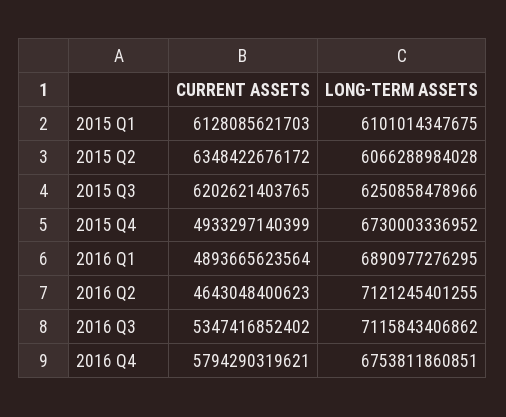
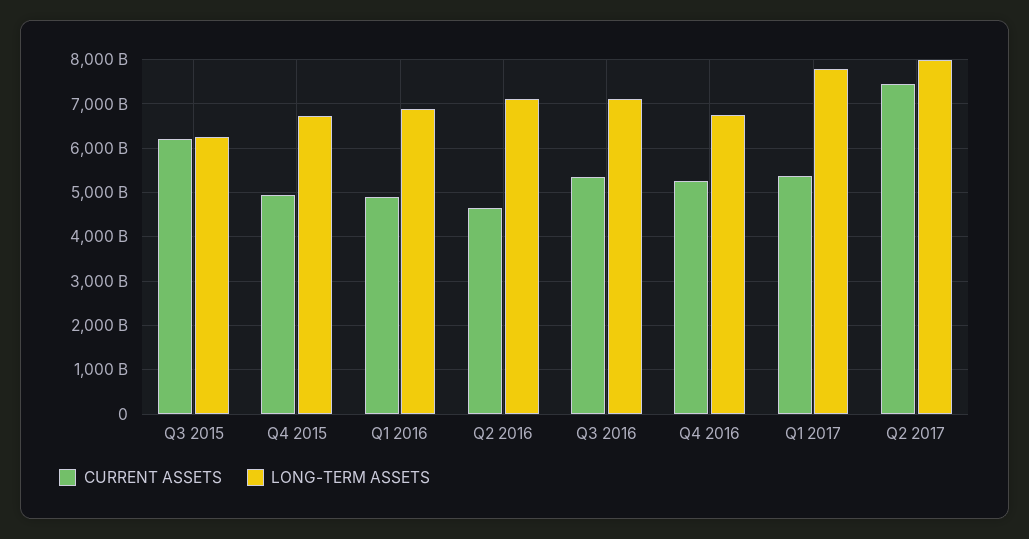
CURRENT ASSETS, 2015 Q1: 6128085621703 -> none
LONG-TERM ASSETS, 2015 Q1: 6101014347675 -> none
CURRENT ASSETS, 2015 Q2: 6348422676172 -> none
LONG-TERM ASSETS, 2015 Q2: 6066288984028 -> none
CURRENT ASSETS, 2016 Q4: 5794290319621 -> 5200000000000
CURRENT ASSETS, Q1 2017: none -> 5400000000000
LONG-TERM ASSETS, Q1 2017: none -> 7800000000000
CURRENT ASSETS, Q2 2017: none -> 7400000000000
LONG-TERM ASSETS, Q2 2017: none -> 8000000000000

